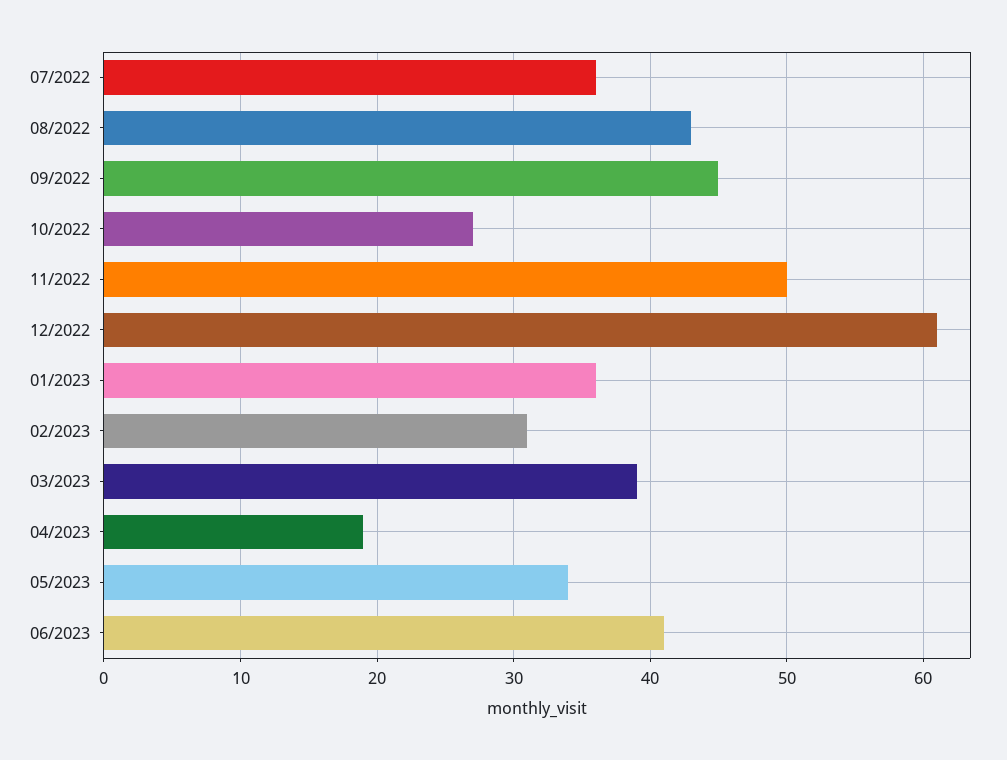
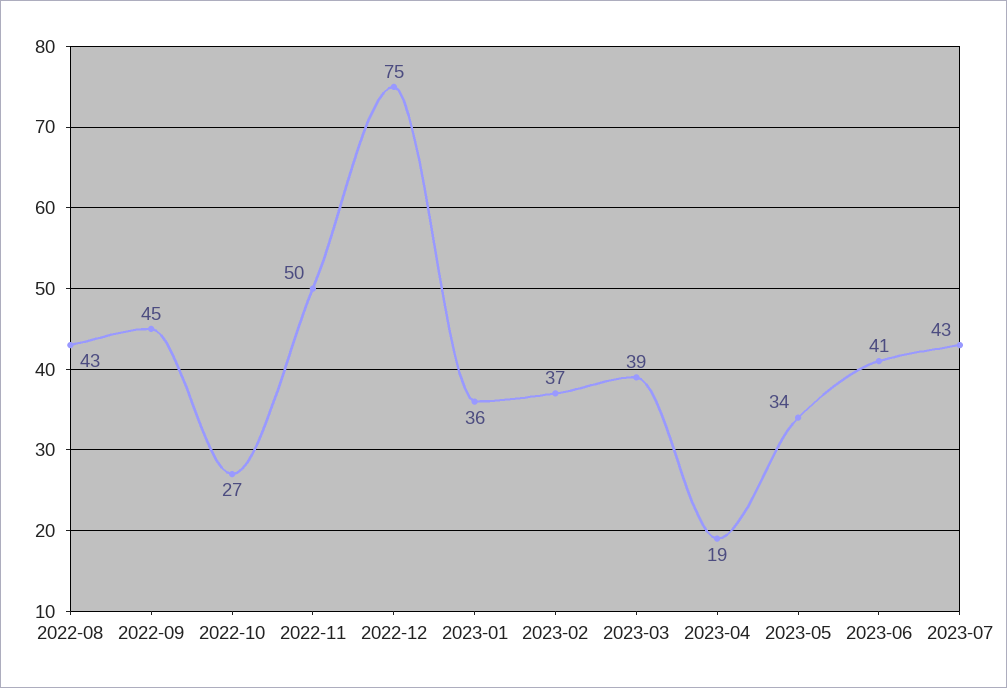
07/2022: 36 -> none
12/2022: 61 -> 75
02/2023: 31 -> 37
2023-07: none -> 43

